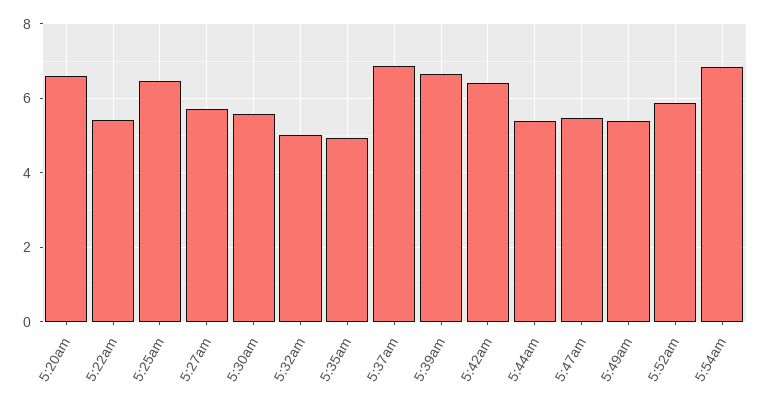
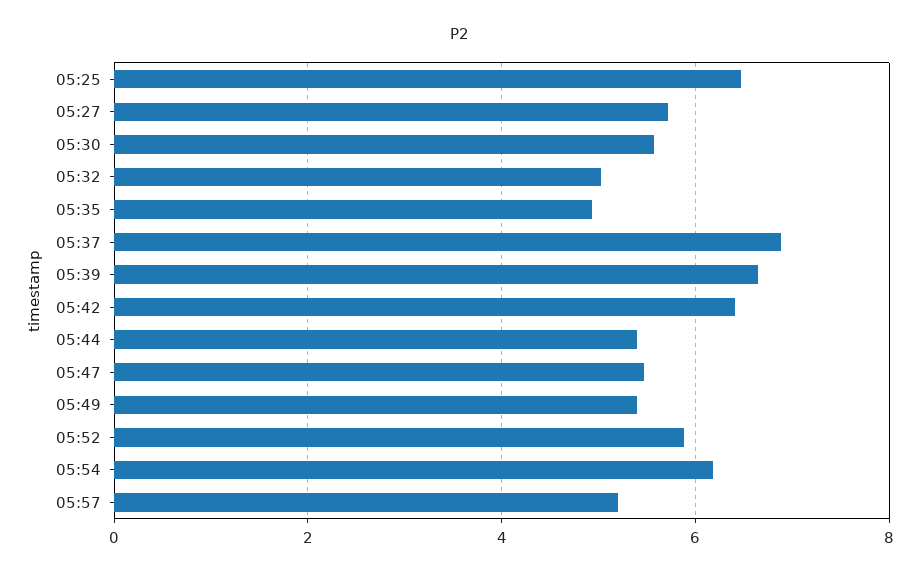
5:20am: 6.6 -> none
5:22am: 5.4 -> none
5:54am: 6.8 -> 6.2
05:57: none -> 5.2

